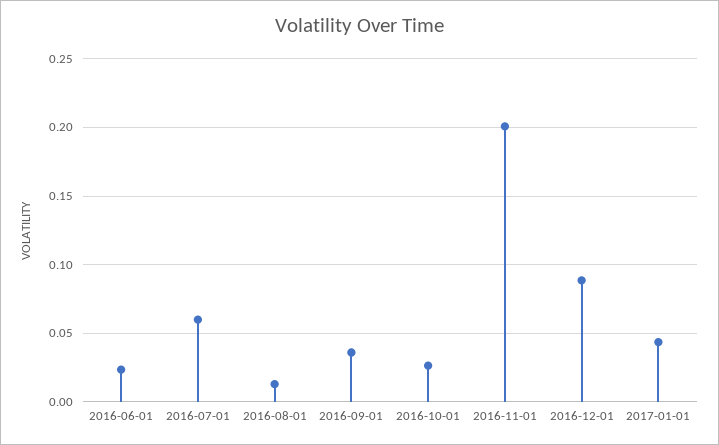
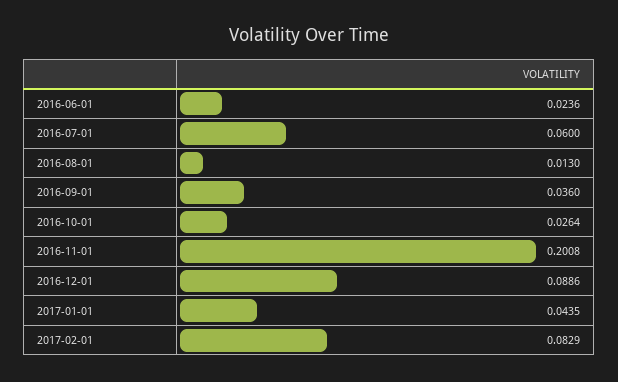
2017-02-01: none -> 0.0829

